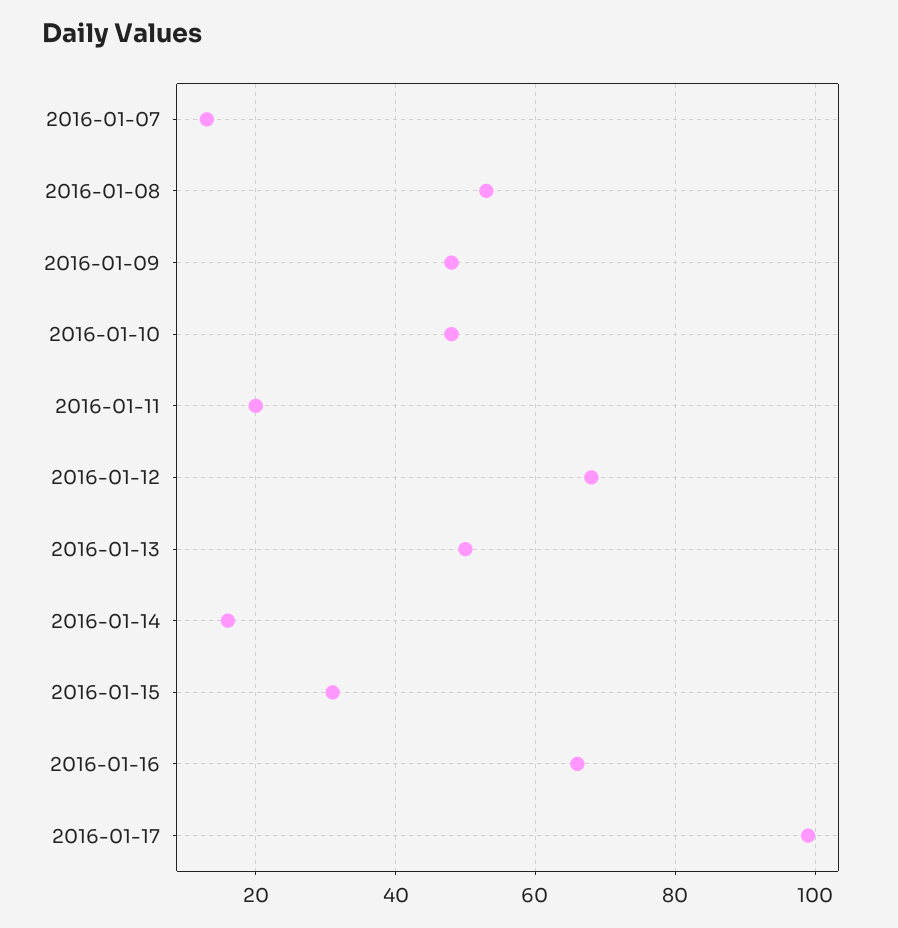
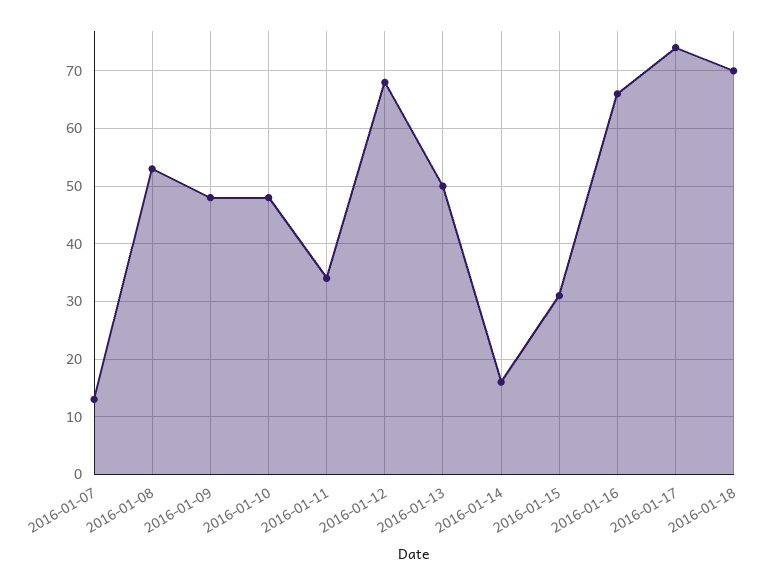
2016-01-11: 20 -> 35
2016-01-17: 100 -> 75
2016-01-18: none -> 70

